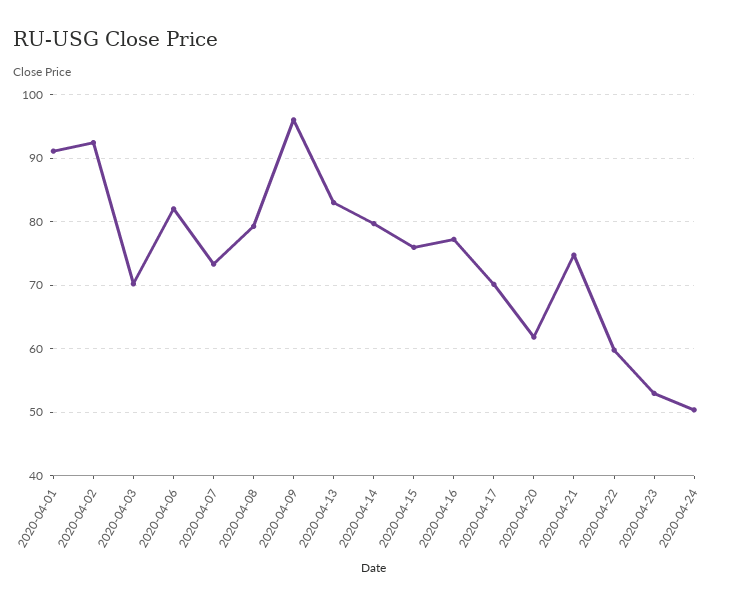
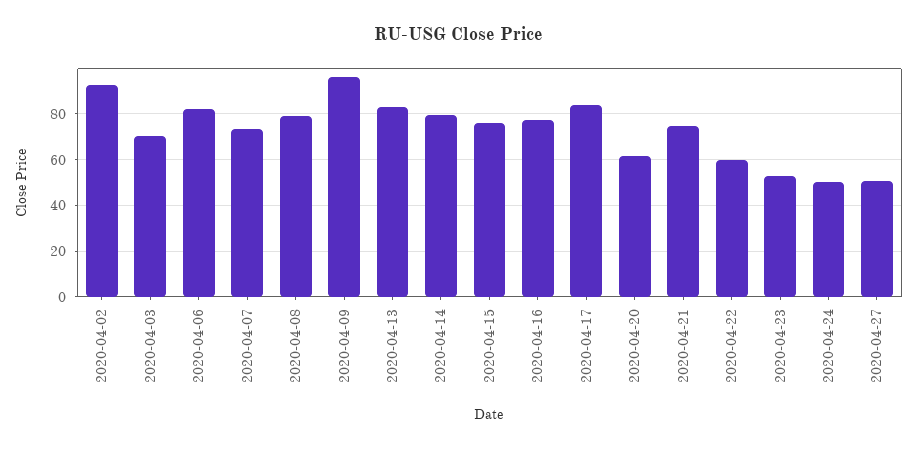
2020-04-01: 91 -> none
2020-04-17: 70 -> 85
2020-04-27: none -> 50

